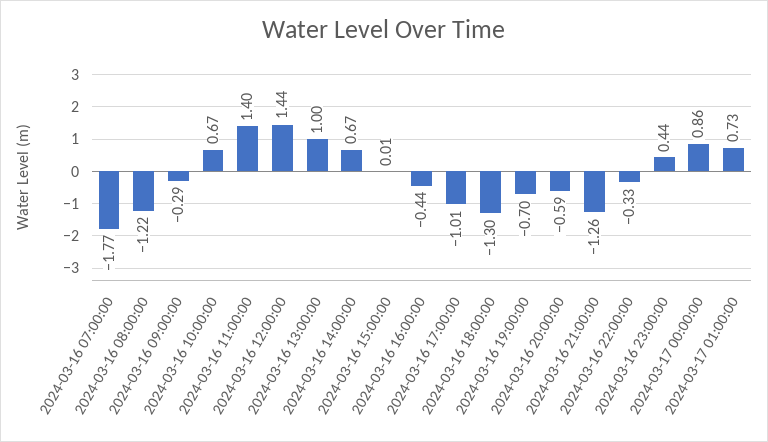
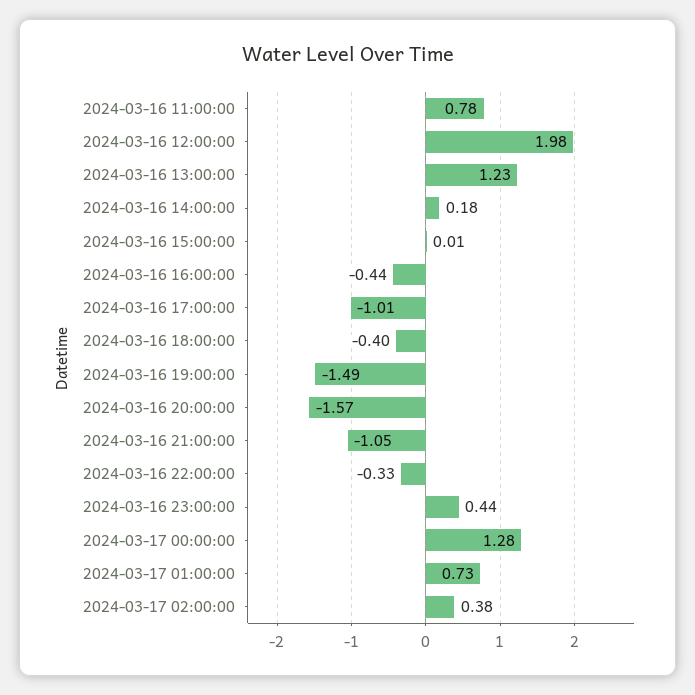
2024-03-16 07:00:00: -1.77 -> none
2024-03-16 08:00:00: -1.22 -> none
2024-03-16 09:00:00: -0.29 -> none
2024-03-16 10:00:00: 0.67 -> none
2024-03-16 11:00:00: 1.4 -> 0.78
2024-03-16 12:00:00: 1.44 -> 1.98
2024-03-16 13:00:00: 1 -> 1.23
2024-03-16 14:00:00: 0.67 -> 0.18
2024-03-16 18:00:00: -1.3 -> -0.4
2024-03-16 19:00:00: -0.7 -> -1.49
2024-03-16 20:00:00: -0.59 -> -1.57
2024-03-16 21:00:00: -1.26 -> -1.05
2024-03-17 00:00:00: 0.86 -> 1.28
2024-03-17 02:00:00: none -> 0.38

